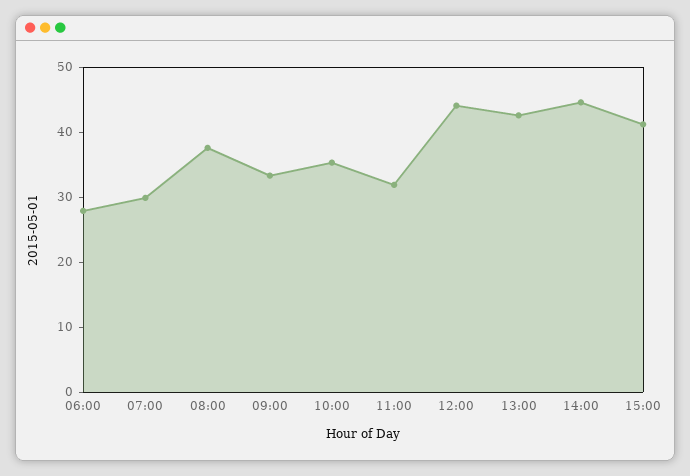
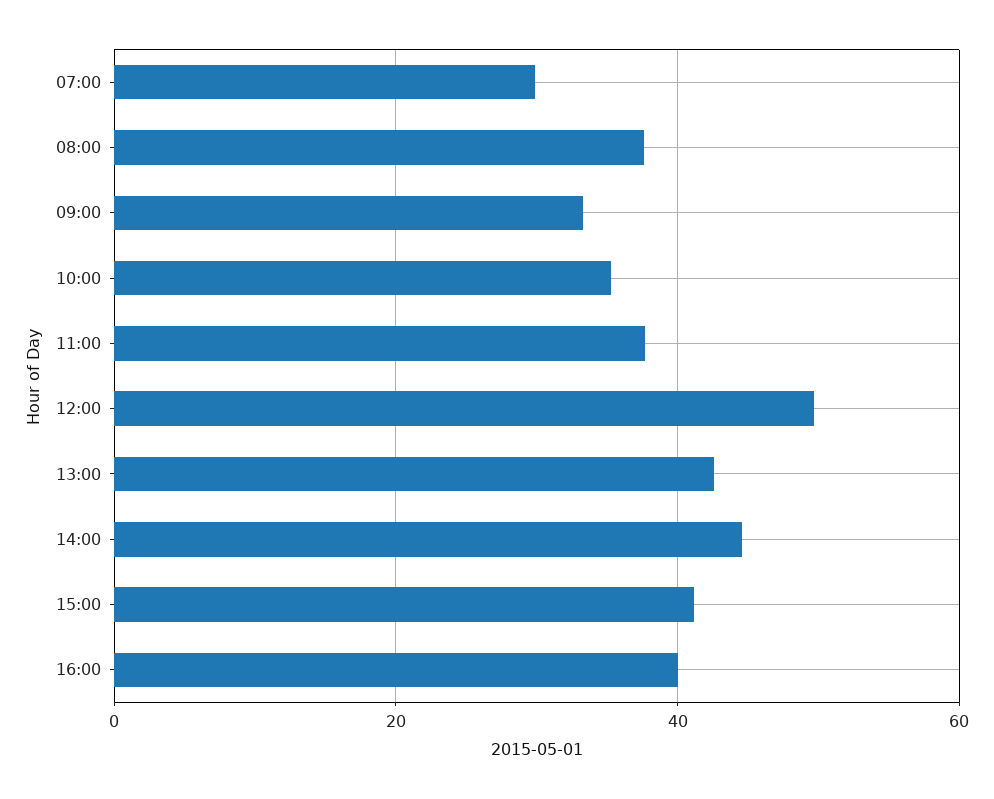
06:00: 28 -> none
11:00: 32 -> 38
12:00: 44 -> 50
16:00: none -> 40

